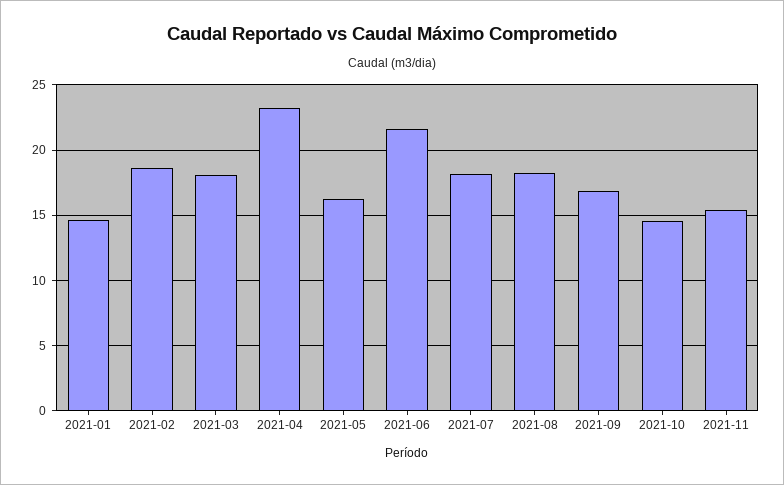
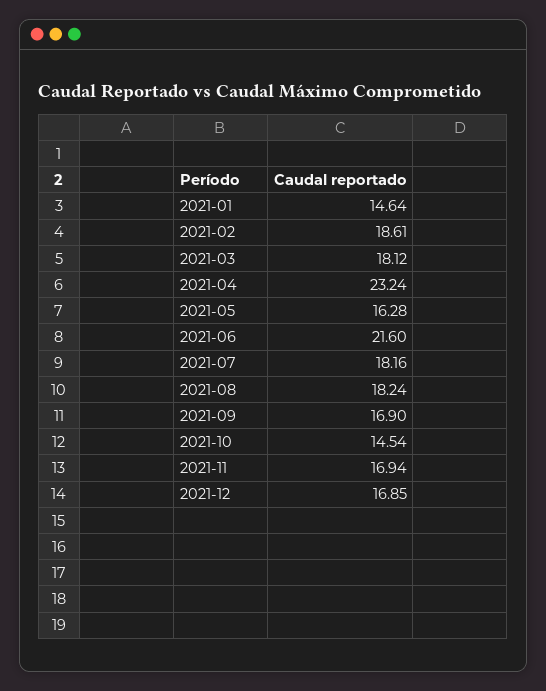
2021-11: 15.5 -> 16.94
2021-12: none -> 16.85

